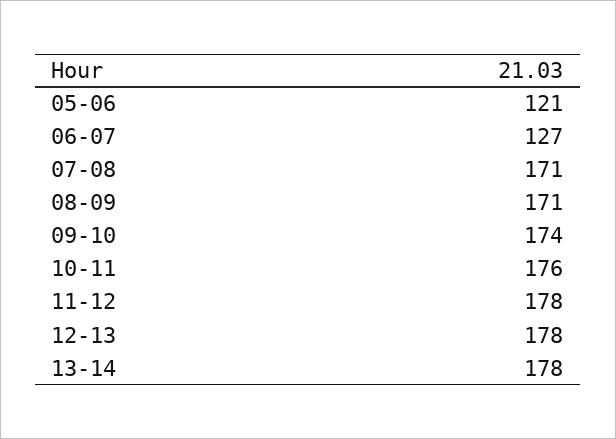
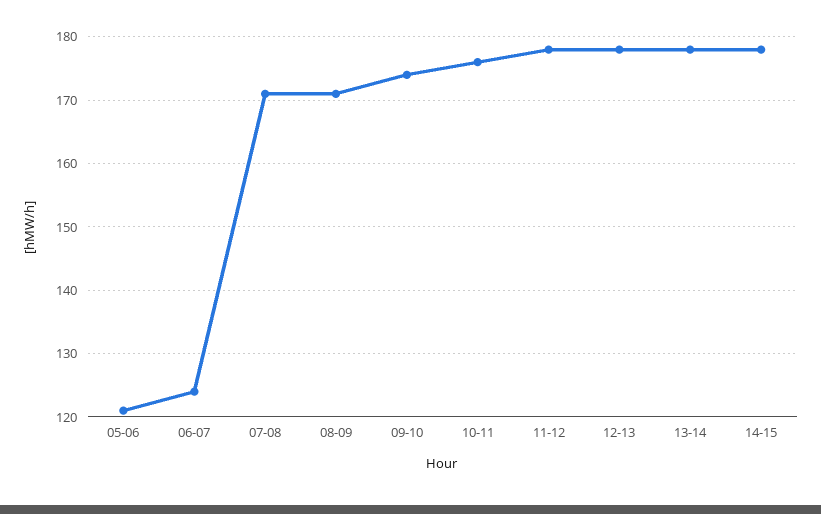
06-07: 127 -> 124
14-15: none -> 178

